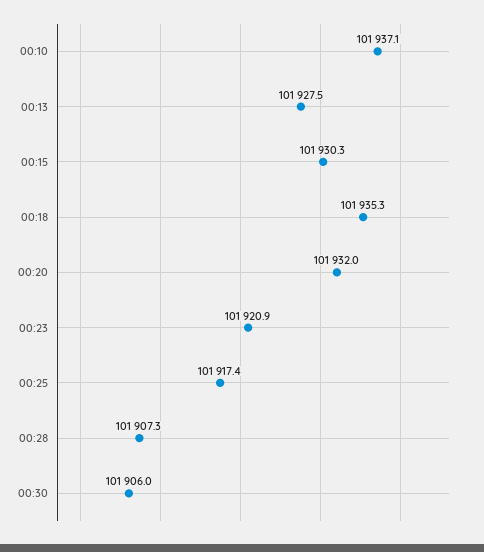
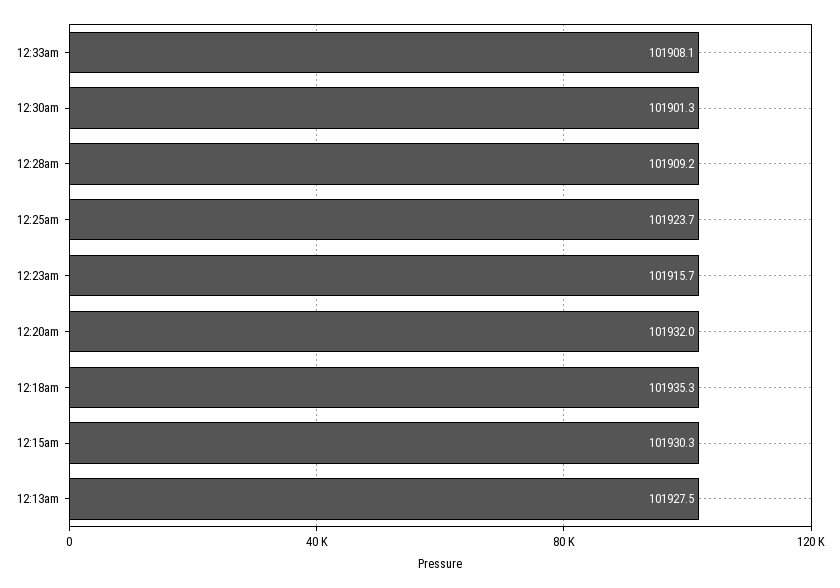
00:10: 101937.1 -> none
00:23: 101920.9 -> 101915.7
00:25: 101917.4 -> 101923.7
00:28: 101907.3 -> 101909.2
00:30: 101906 -> 101901.3
12:33am: none -> 101908.1

